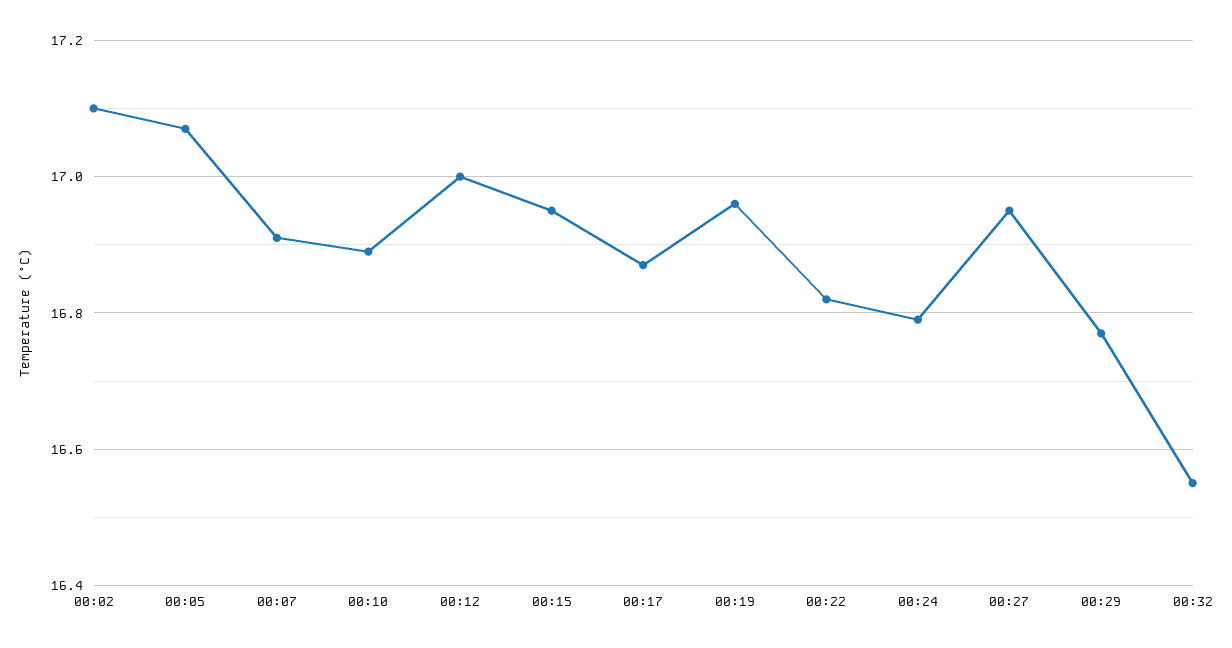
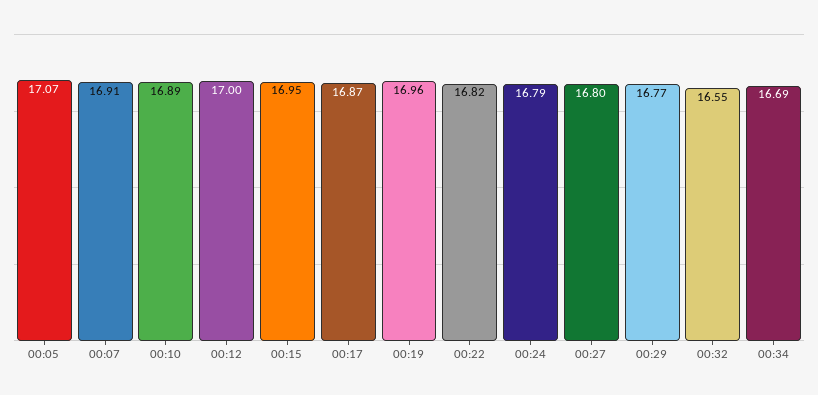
00:02: 17.1 -> none
00:27: 16.95 -> 16.8
00:34: none -> 16.69

